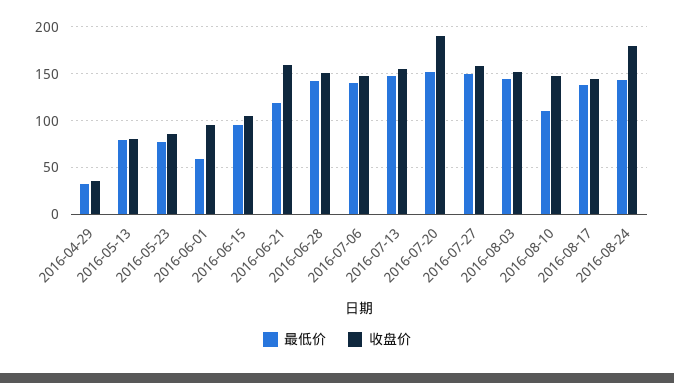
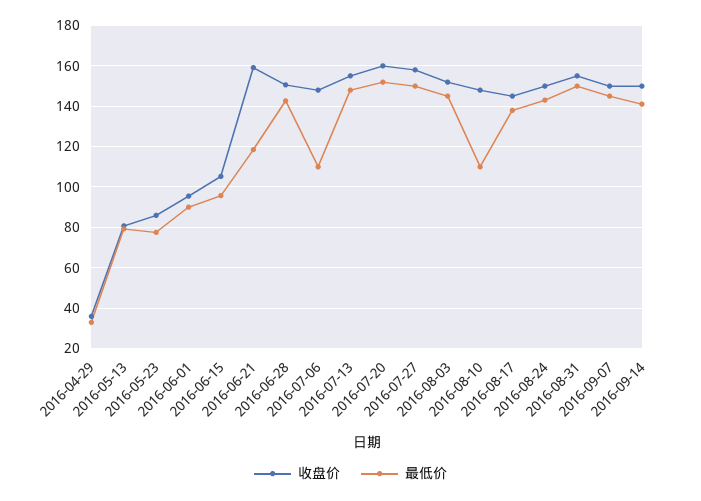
最低价, 2016-06-01: 60 -> 90
最低价, 2016-07-06: 140 -> 110
收盘价, 2016-07-20: 190 -> 160
收盘价, 2016-08-24: 180 -> 150
收盘价, 2016-08-31: none -> 155
最低价, 2016-08-31: none -> 150
收盘价, 2016-09-07: none -> 150
最低价, 2016-09-07: none -> 145
收盘价, 2016-09-14: none -> 150
最低价, 2016-09-14: none -> 140

